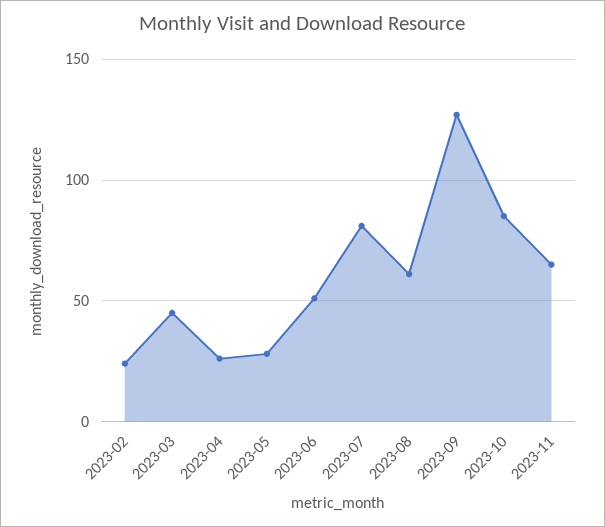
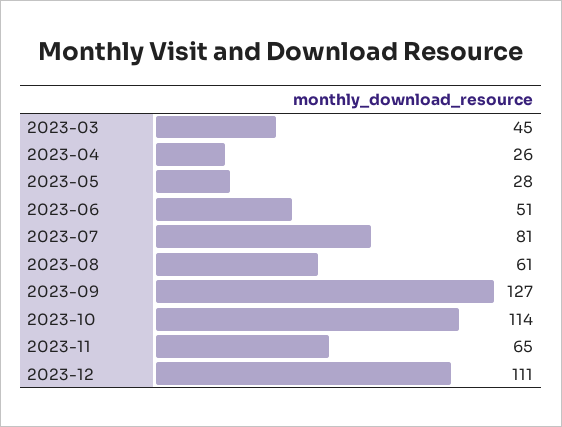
2023-02: 25 -> none
2023-10: 85 -> 114
2023-12: none -> 111

